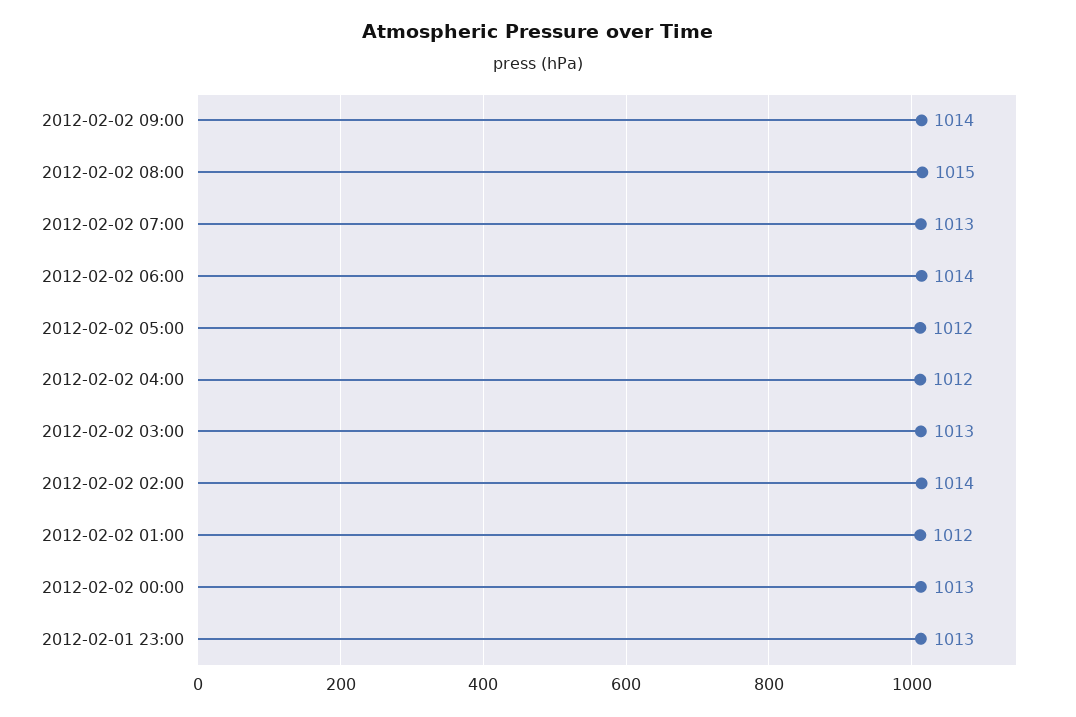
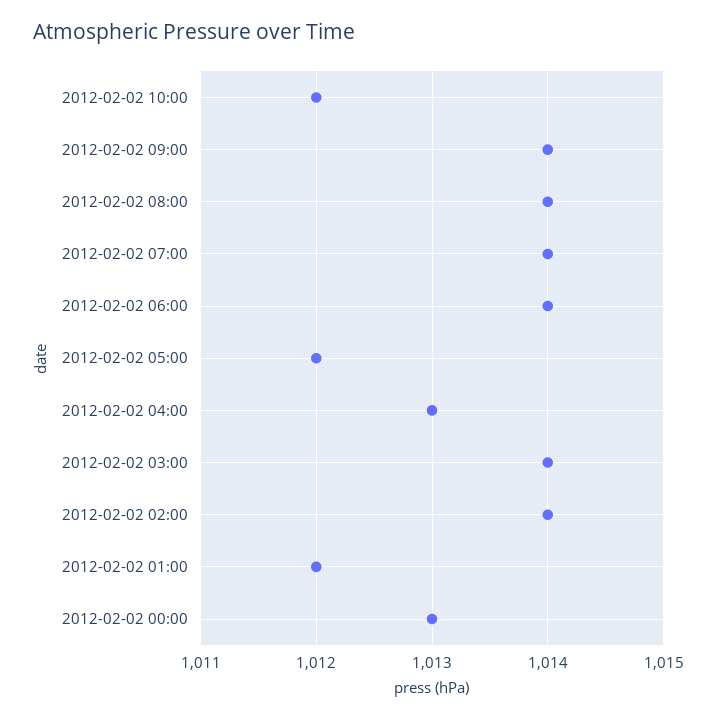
2012-02-02 08:00: 1015 -> 1014
2012-02-02 07:00: 1013 -> 1014
2012-02-02 04:00: 1012 -> 1013
2012-02-02 03:00: 1013 -> 1014
2012-02-01 23:00: 1013 -> none
2012-02-02 10:00: none -> 1012

